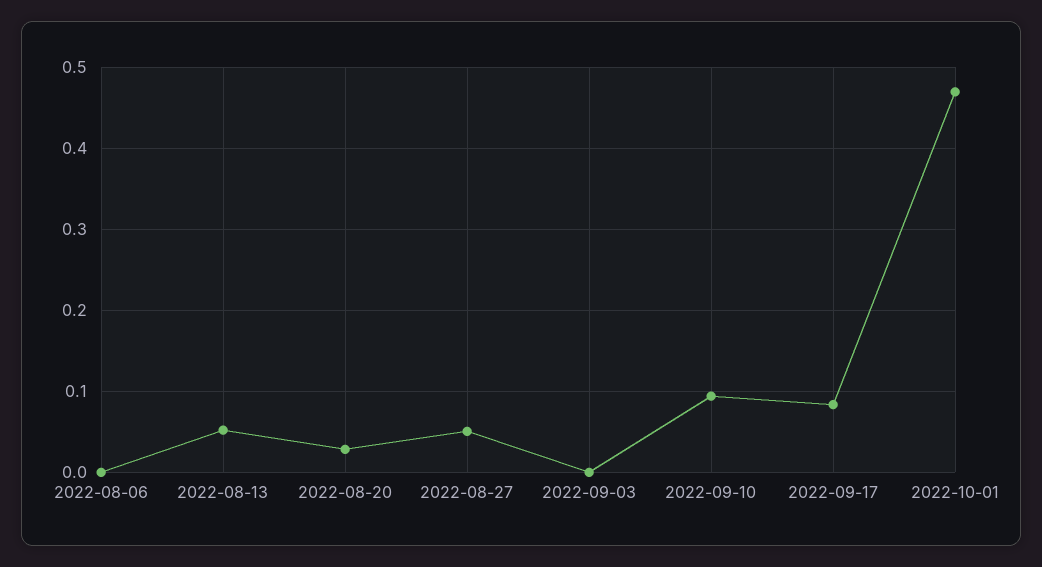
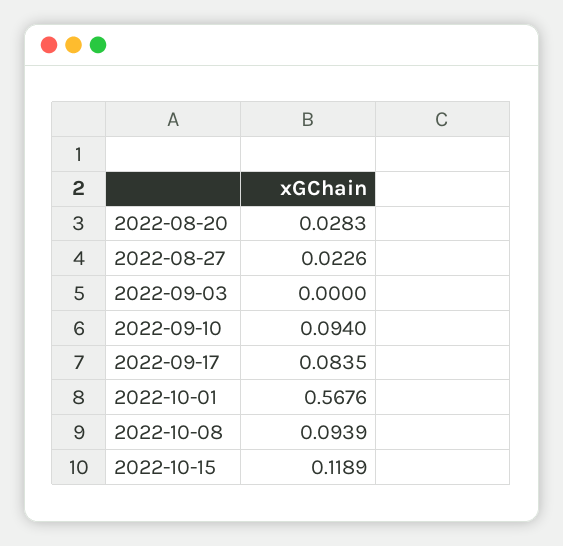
2022-08-06: 0 -> none
2022-08-13: 0.05 -> none
2022-08-27: 0.05 -> 0.0226
2022-10-01: 0.47 -> 0.5676
2022-10-08: none -> 0.0939
2022-10-15: none -> 0.1189

